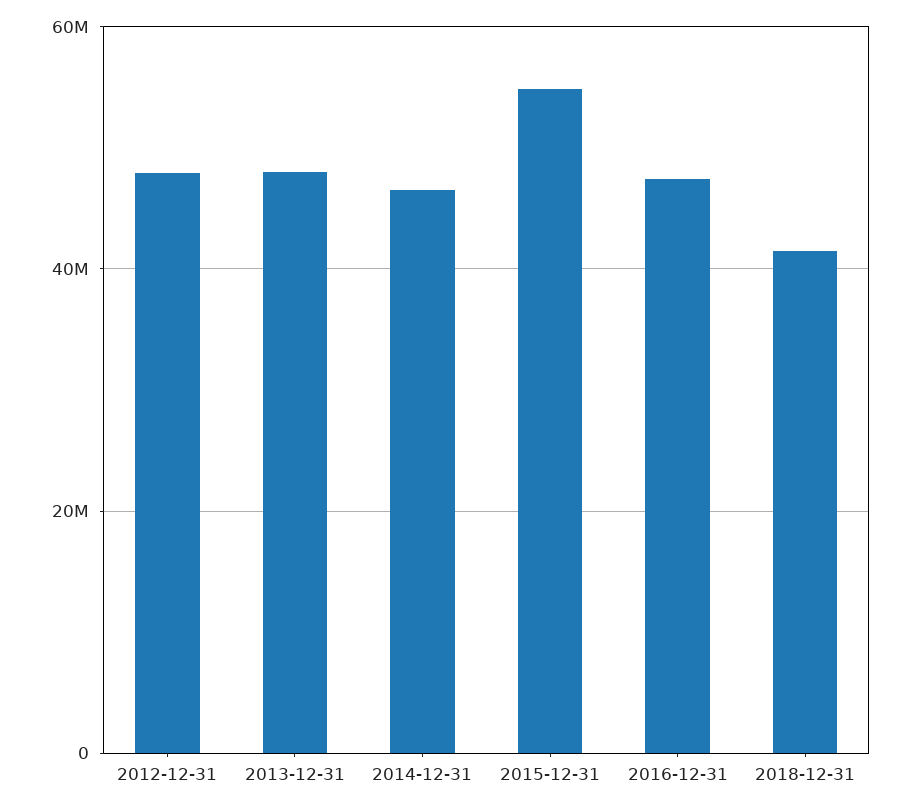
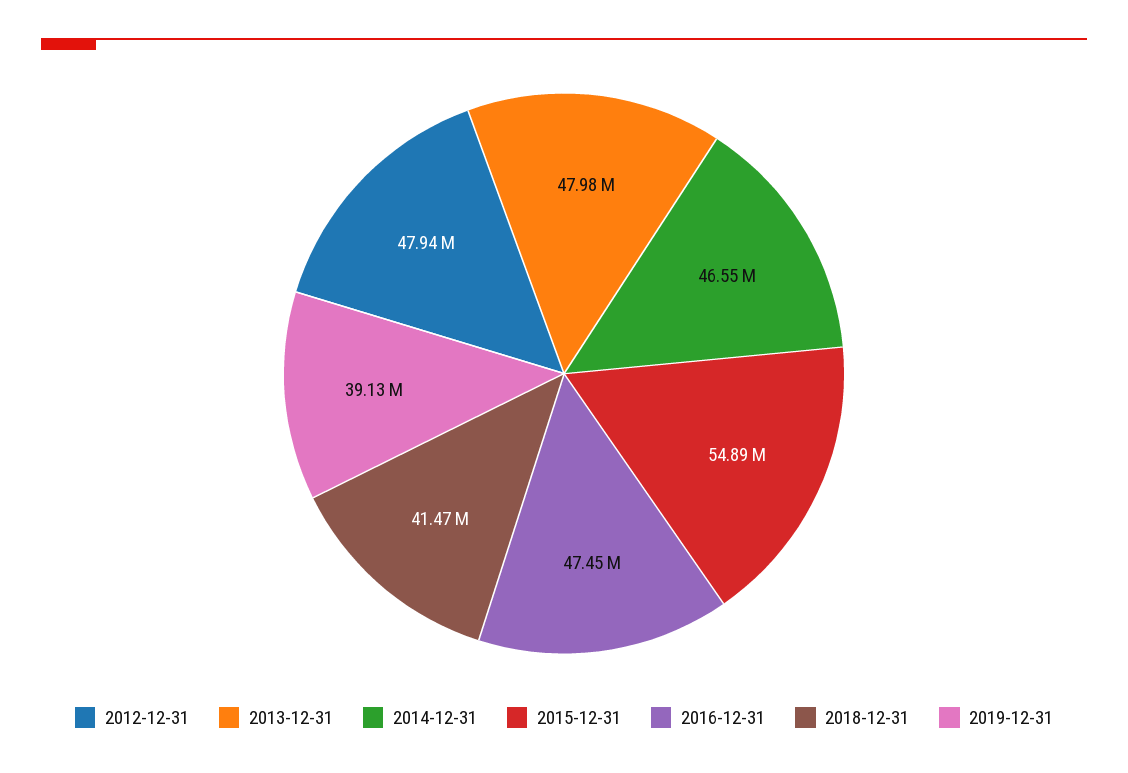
2019-12-31: none -> 39130000

